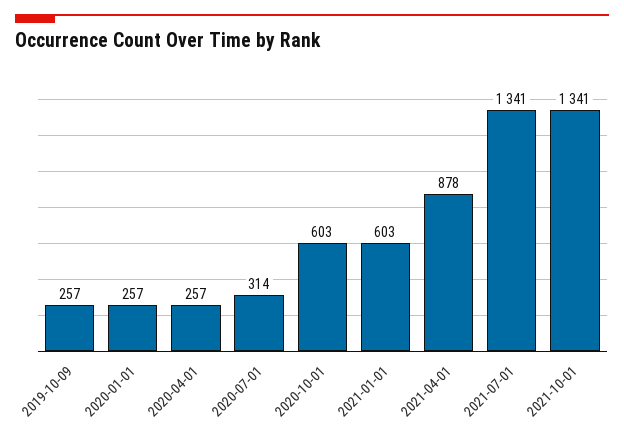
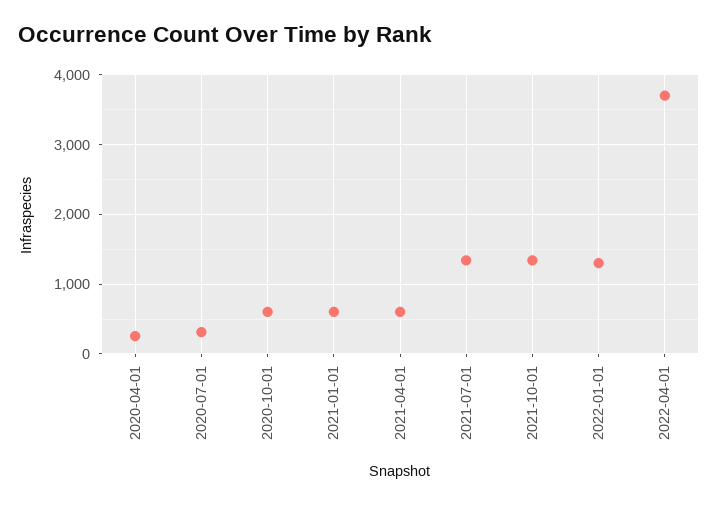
2019-10-09: 257 -> none
2020-01-01: 257 -> none
2021-04-01: 878 -> 600
2022-01-01: none -> 1300
2022-04-01: none -> 3700

